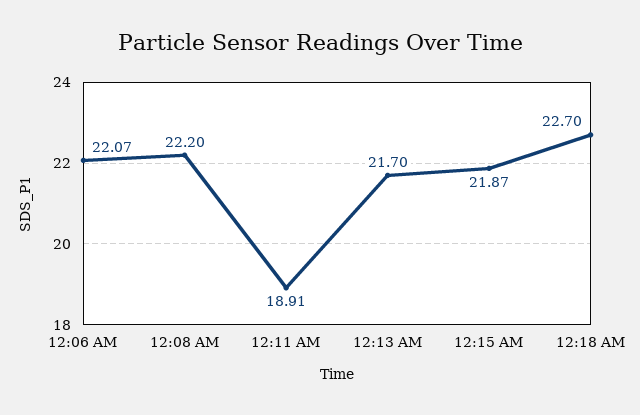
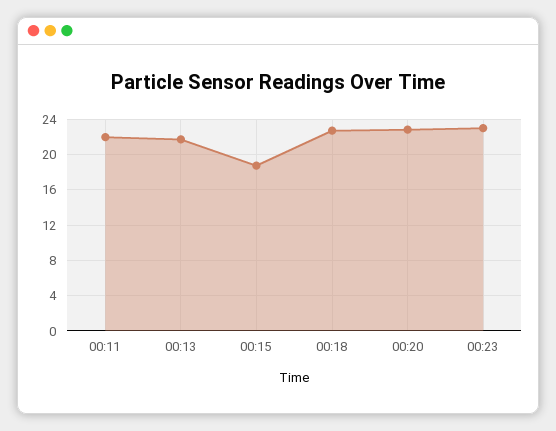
12:06 AM: 22.07 -> none
12:08 AM: 22.2 -> none
12:11 AM: 18.91 -> 22
12:15 AM: 21.87 -> 19
00:20: none -> 23
00:23: none -> 23

